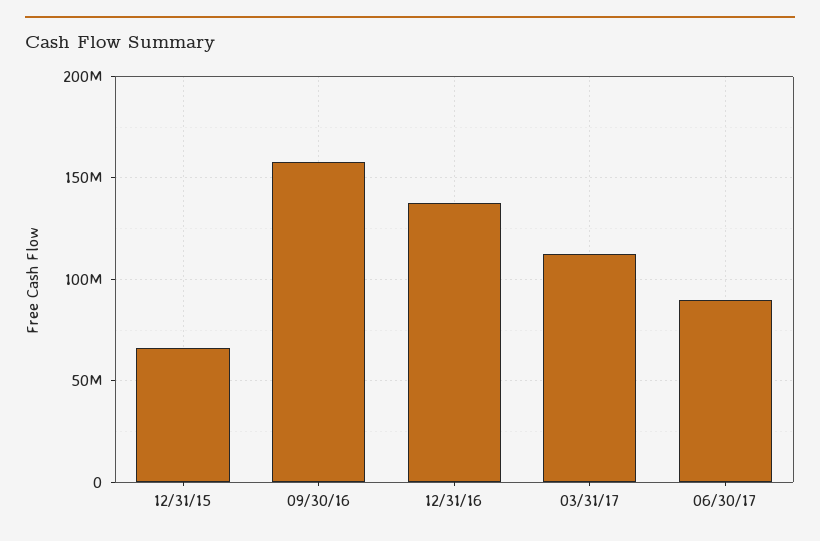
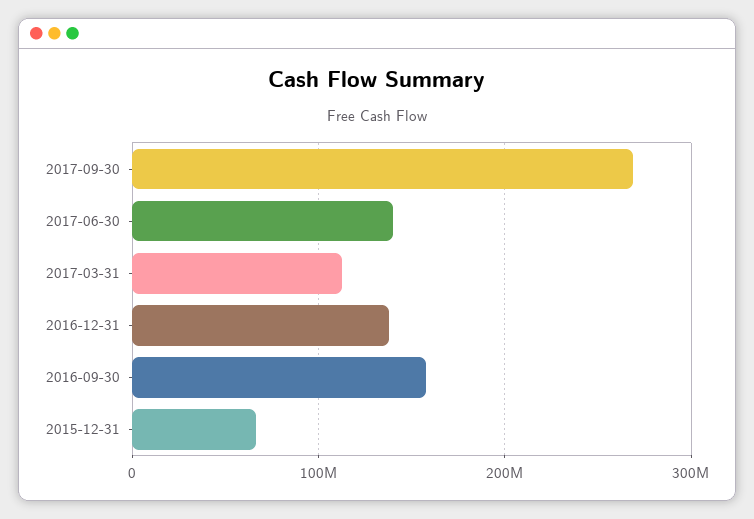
06/30/17: 90000000 -> 140000000
2017-09-30: none -> 270000000

